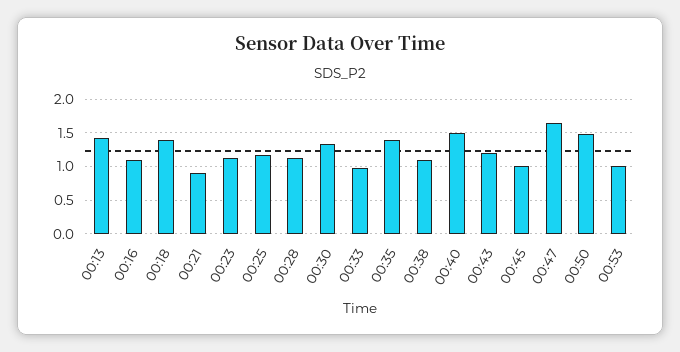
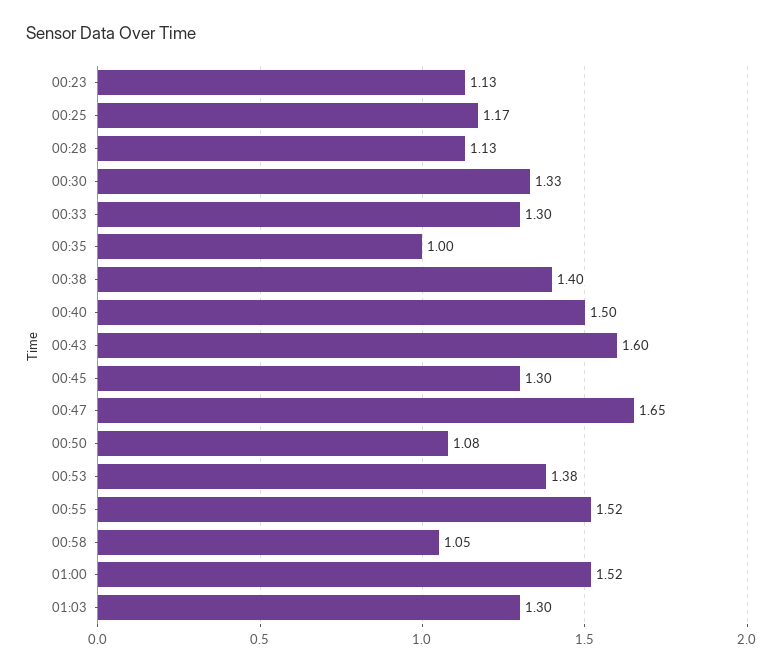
00:13: 1.4 -> none
00:16: 1.1 -> none
00:18: 1.4 -> none
00:21: 0.9 -> none
00:33: 1 -> 1.3
00:35: 1.4 -> 1
00:38: 1.1 -> 1.4
00:43: 1.2 -> 1.6
00:45: 1 -> 1.3
00:50: 1.5 -> 1.08
00:53: 1 -> 1.38
00:55: none -> 1.52
00:58: none -> 1.05
01:00: none -> 1.52
01:03: none -> 1.3

